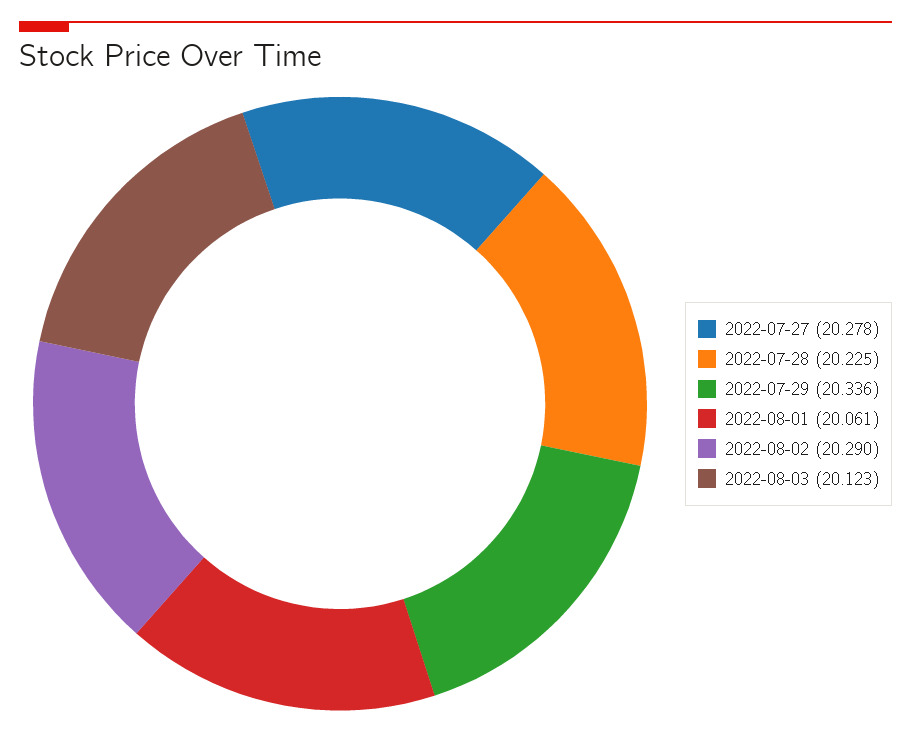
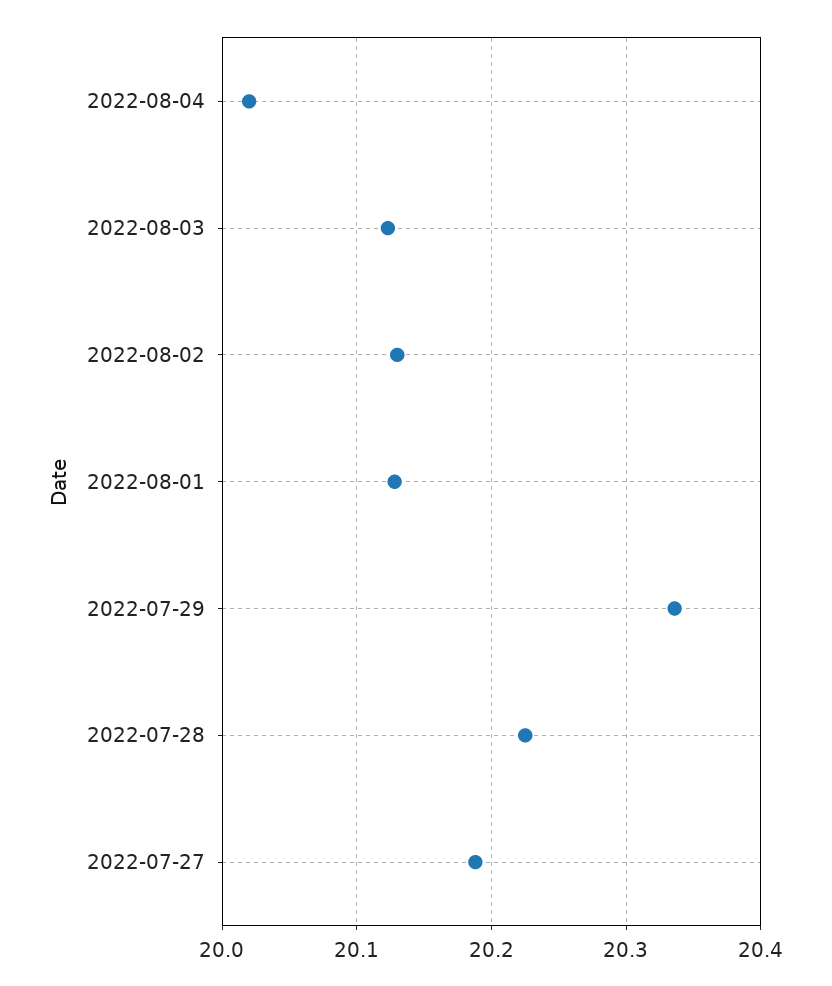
2022-07-27: 20.278 -> 20.19
2022-08-01: 20.061 -> 20.13
2022-08-02: 20.29 -> 20.13
2022-08-04: none -> 20.02

